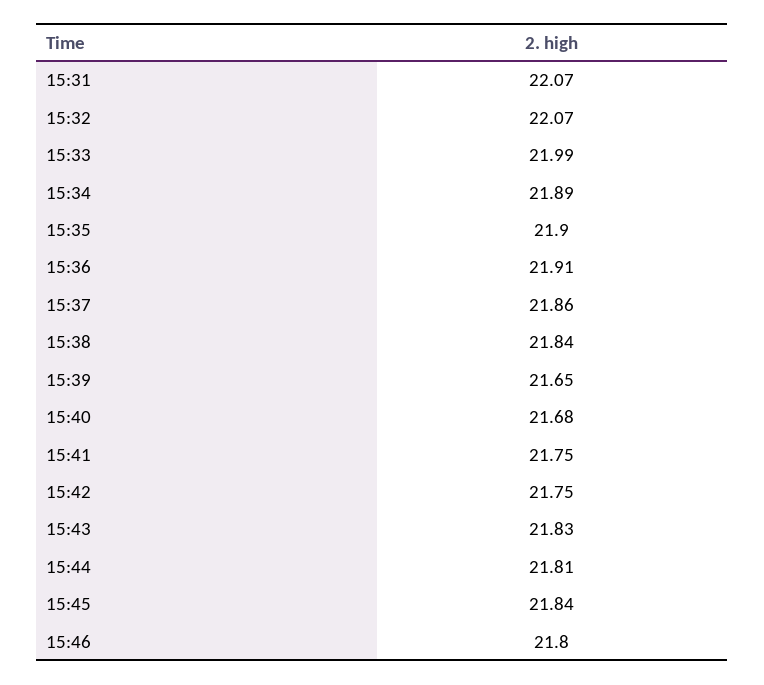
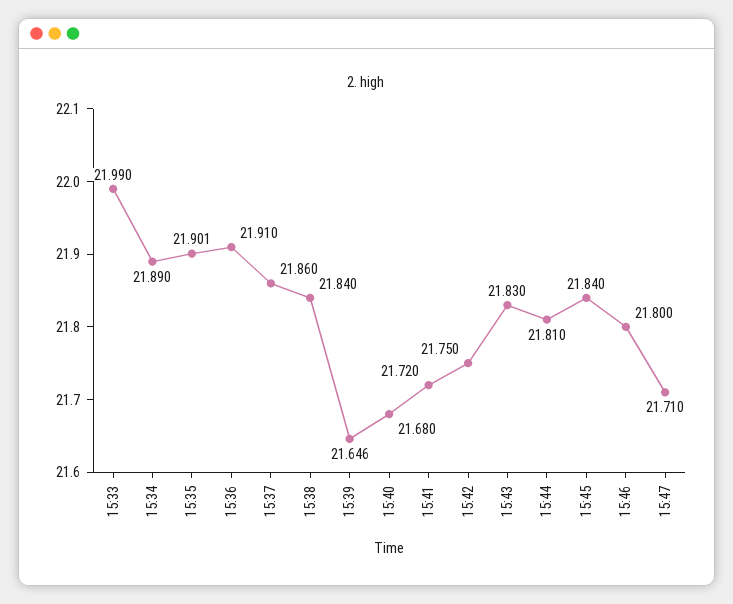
15:31: 22.07 -> none
15:32: 22.07 -> none
15:41: 21.75 -> 21.72
15:47: none -> 21.71

